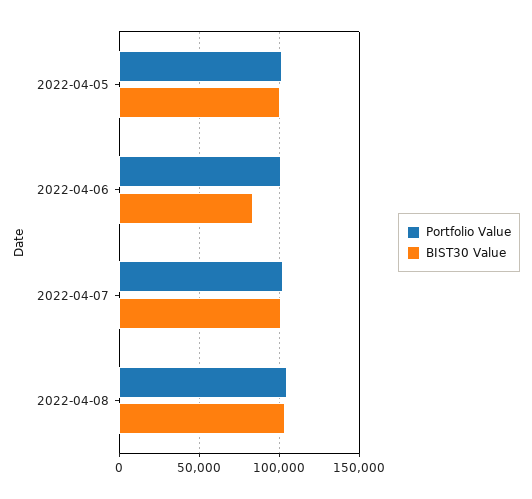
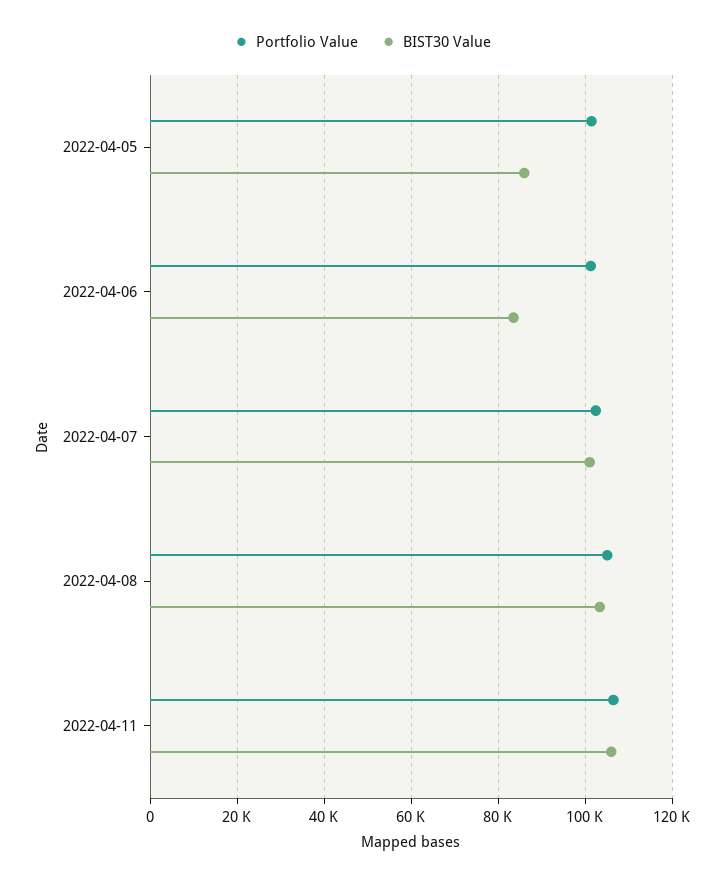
BIST30 Value, 2022-04-05: 100000 -> 86000
Portfolio Value, 2022-04-11: none -> 106000
BIST30 Value, 2022-04-11: none -> 106000

